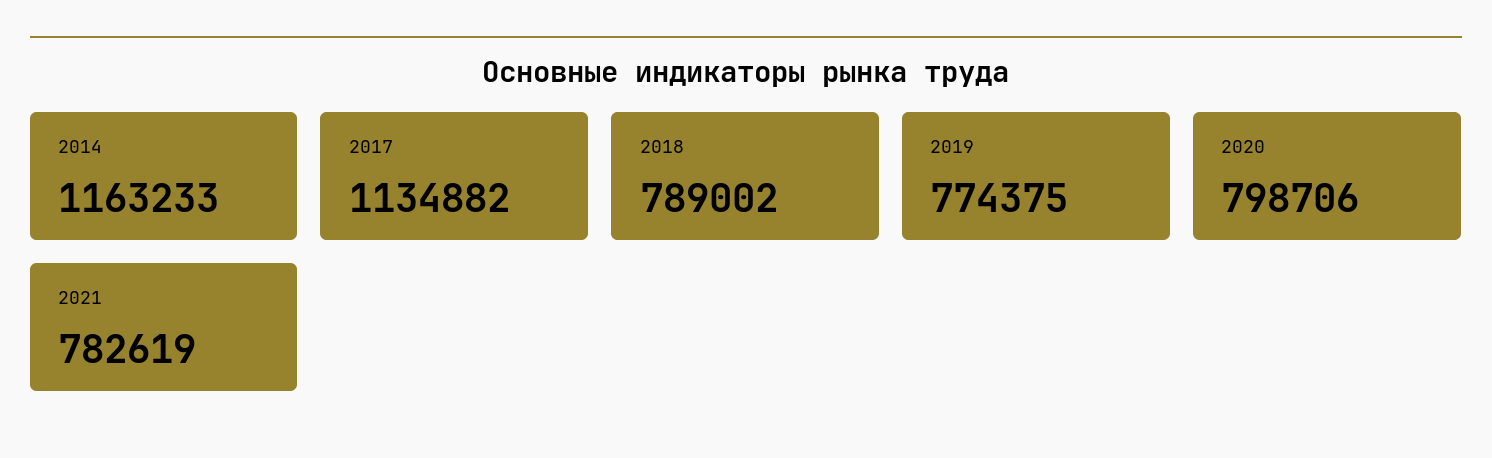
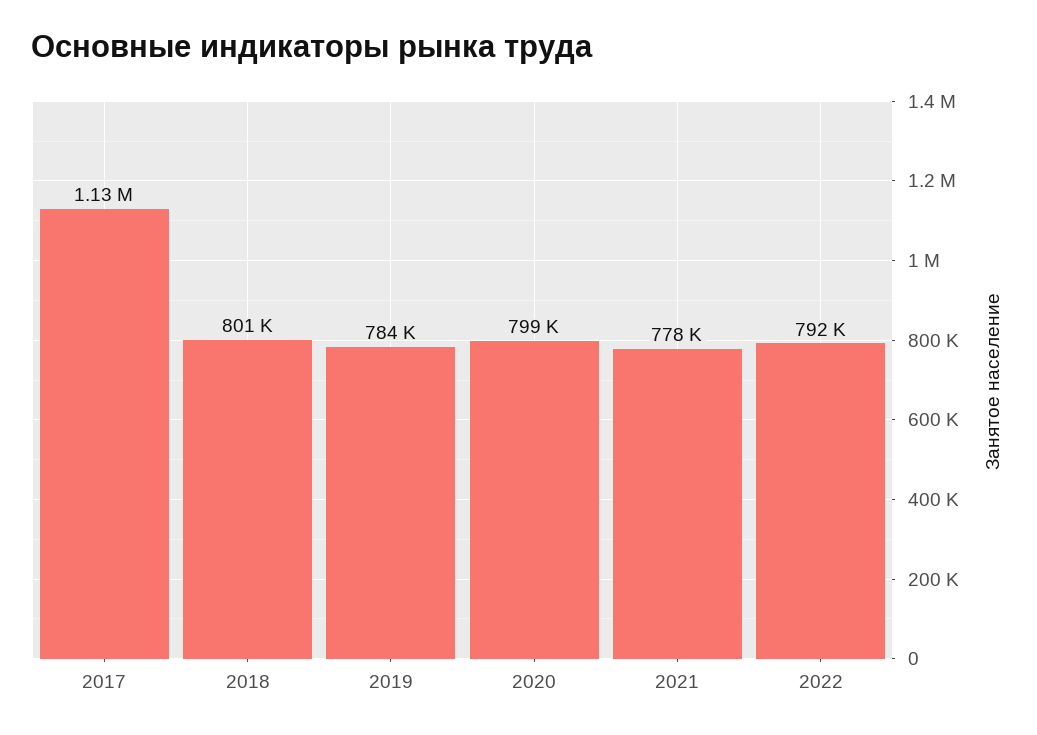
2014: 1163233 -> none
2018: 789002 -> 801000
2019: 774375 -> 784000
2021: 782619 -> 778000
2022: none -> 792000

